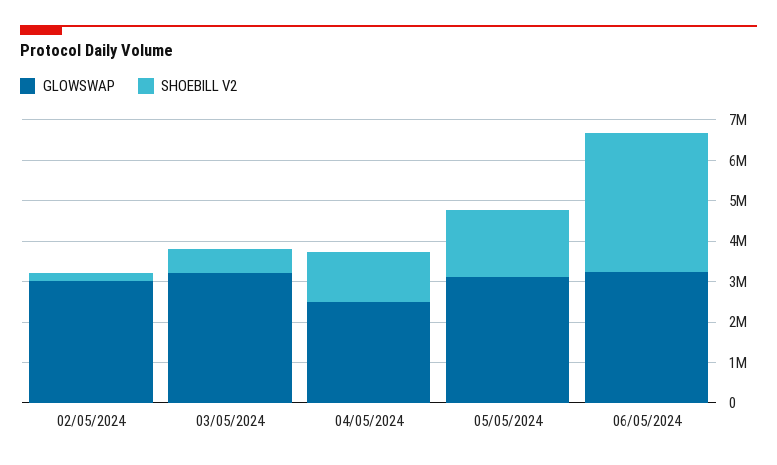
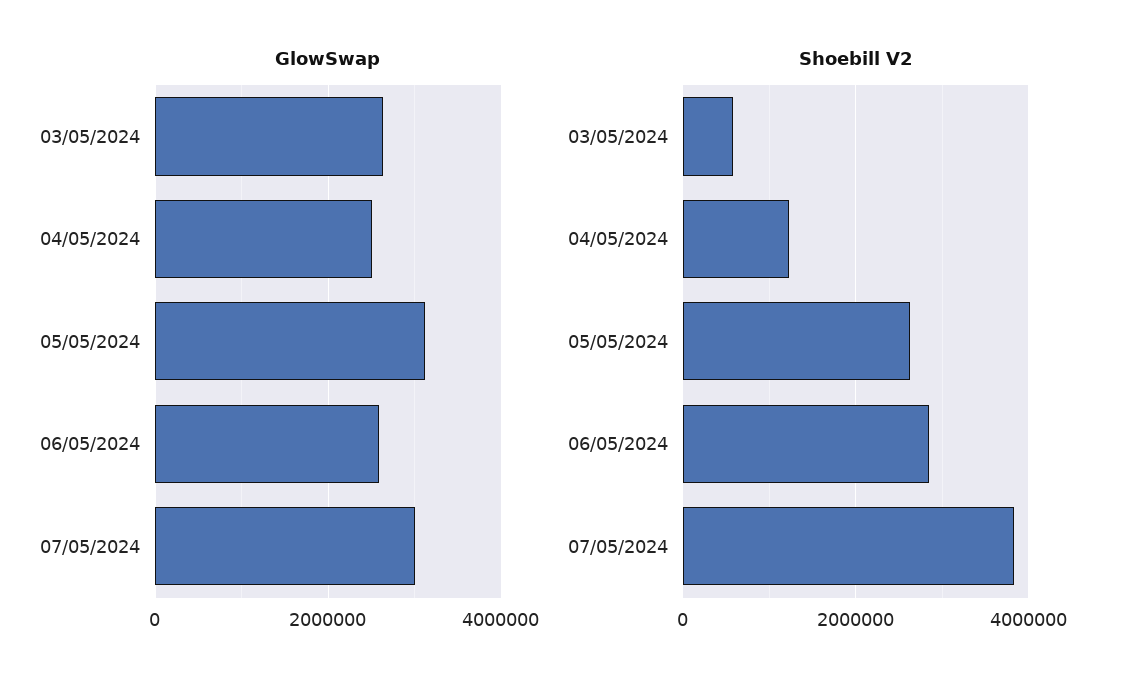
GLOWSWAP, 02/05/2024: 3000000 -> none
SHOEBILL V2, 02/05/2024: 200000 -> none
GLOWSWAP, 03/05/2024: 3200000 -> 2600000
SHOEBILL V2, 05/05/2024: 1600000 -> 2600000
GLOWSWAP, 06/05/2024: 3200000 -> 2600000
SHOEBILL V2, 06/05/2024: 3400000 -> 2800000
GLOWSWAP, 07/05/2024: none -> 3000000
SHOEBILL V2, 07/05/2024: none -> 3800000

